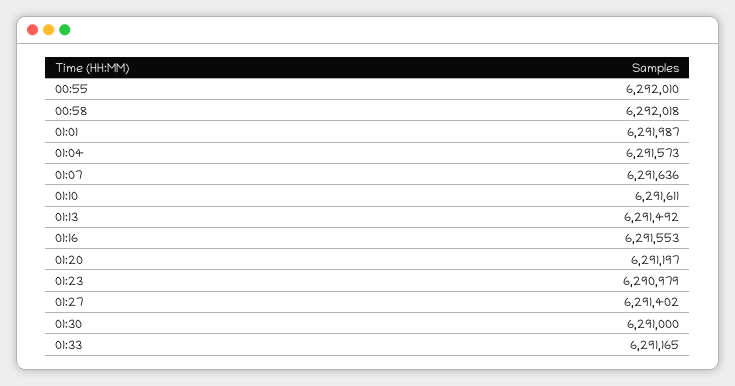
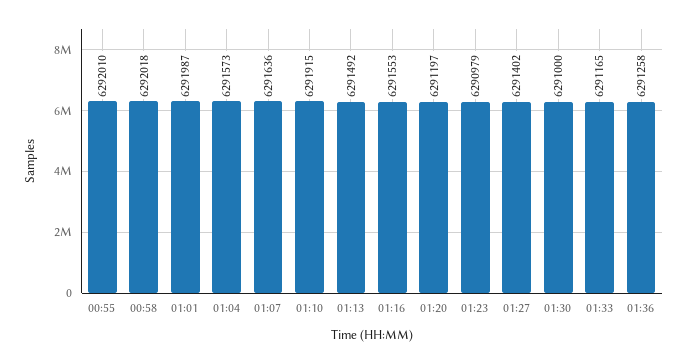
01:10: 6291611 -> 6291915
01:36: none -> 6291258

